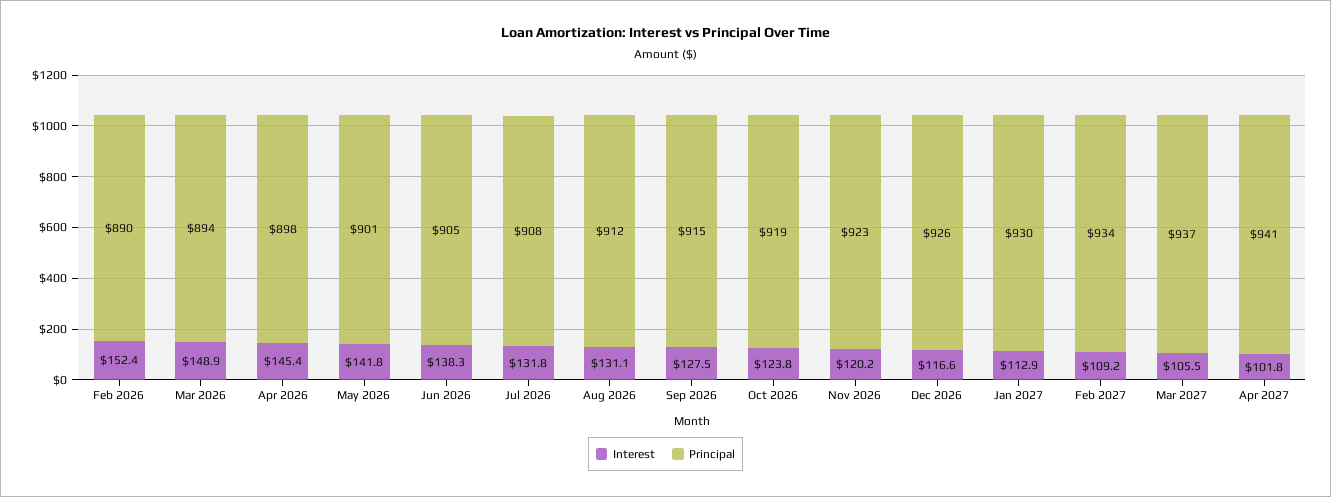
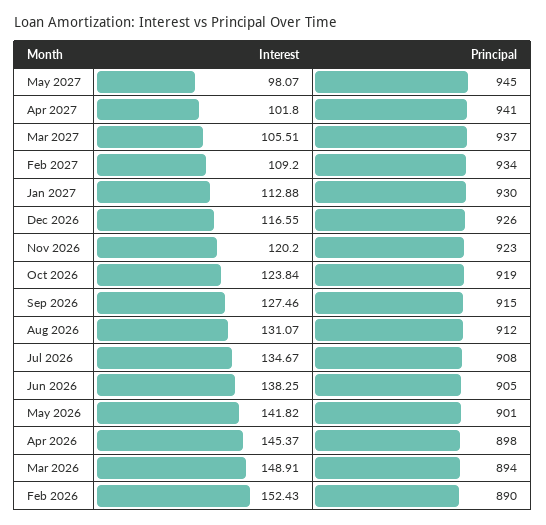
Interest, Jul 2026: 131.8 -> 134.67
Interest, May 2027: none -> 98.07
Principal, May 2027: none -> 945

